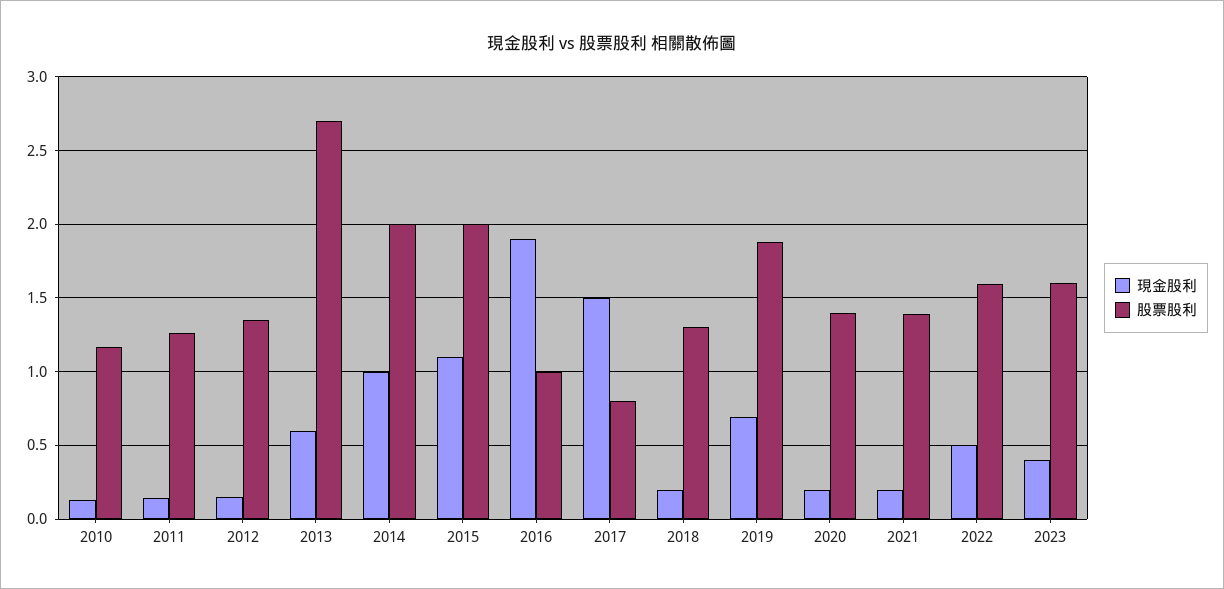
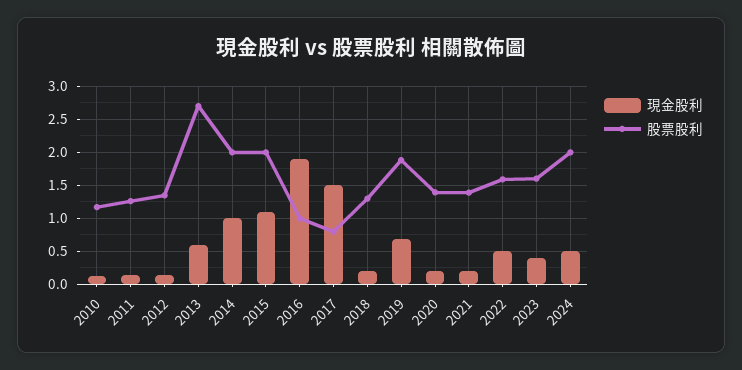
現金股利, 2024: none -> 0.5
股票股利, 2024: none -> 2

